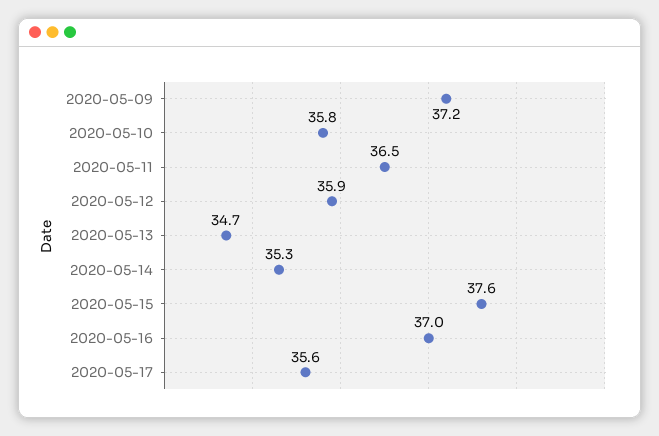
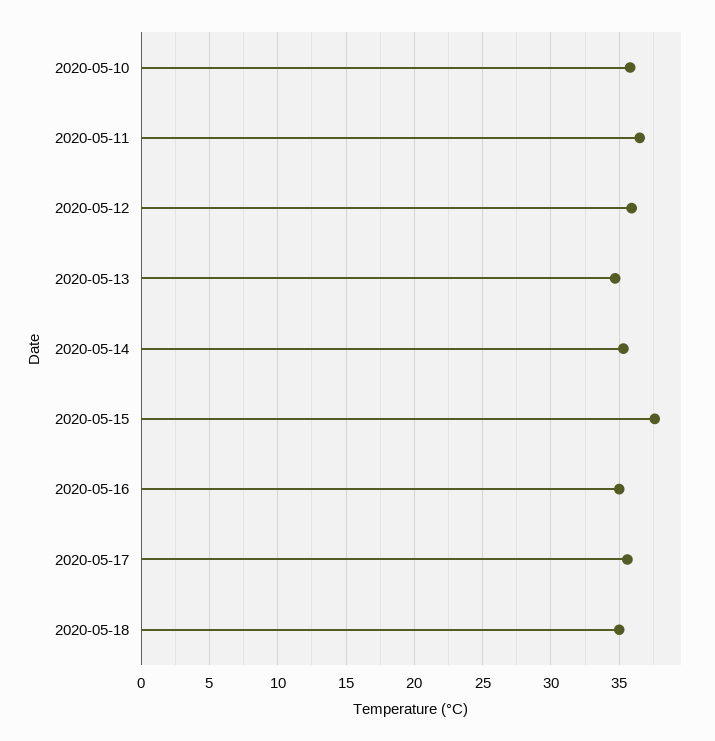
2020-05-09: 37.2 -> none
2020-05-16: 37 -> 35
2020-05-18: none -> 35

